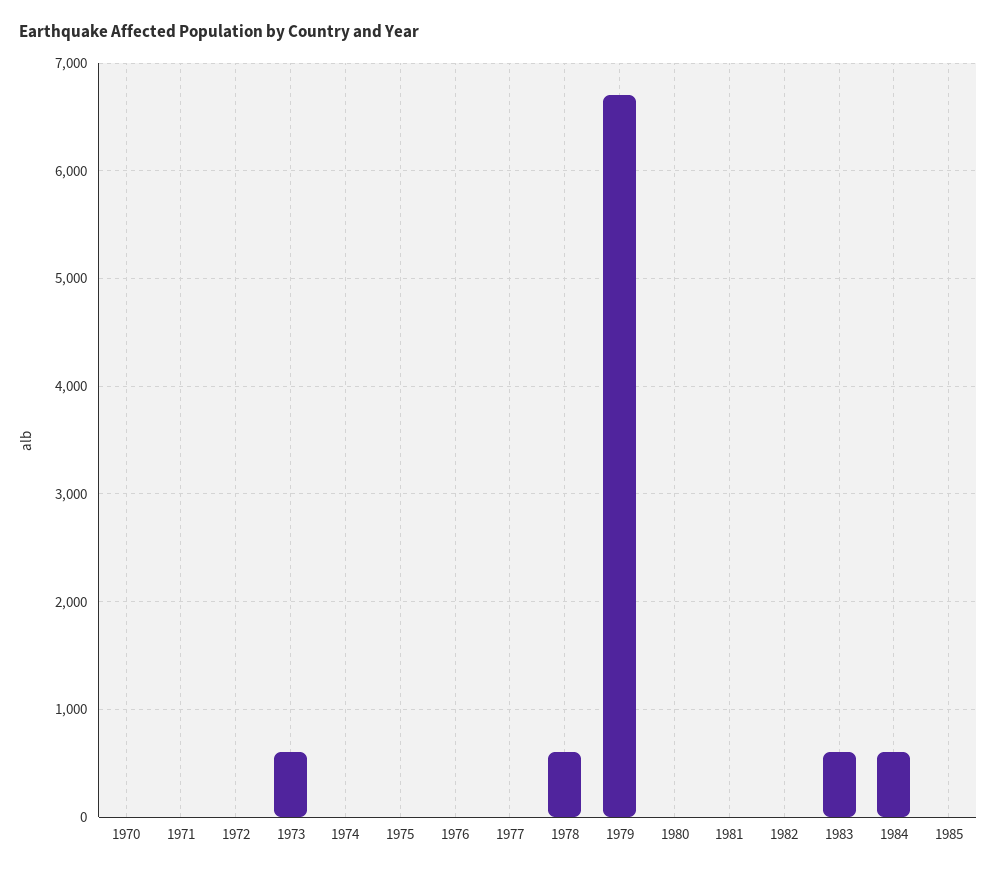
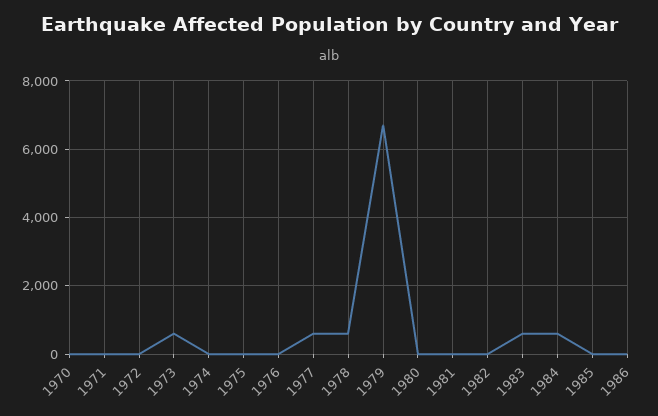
1977: 0 -> 600
1986: none -> 0

